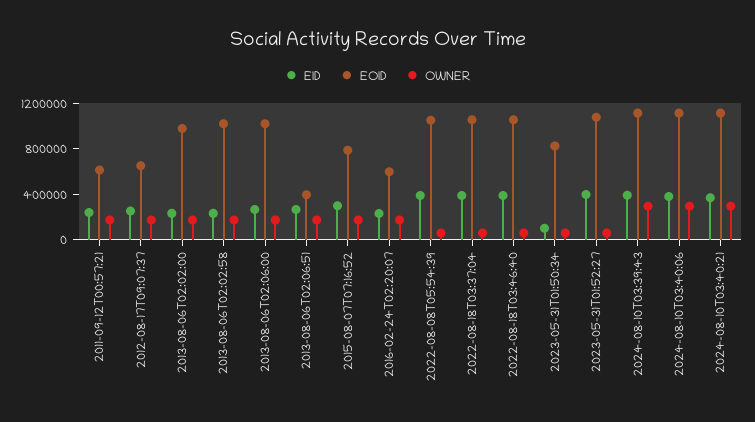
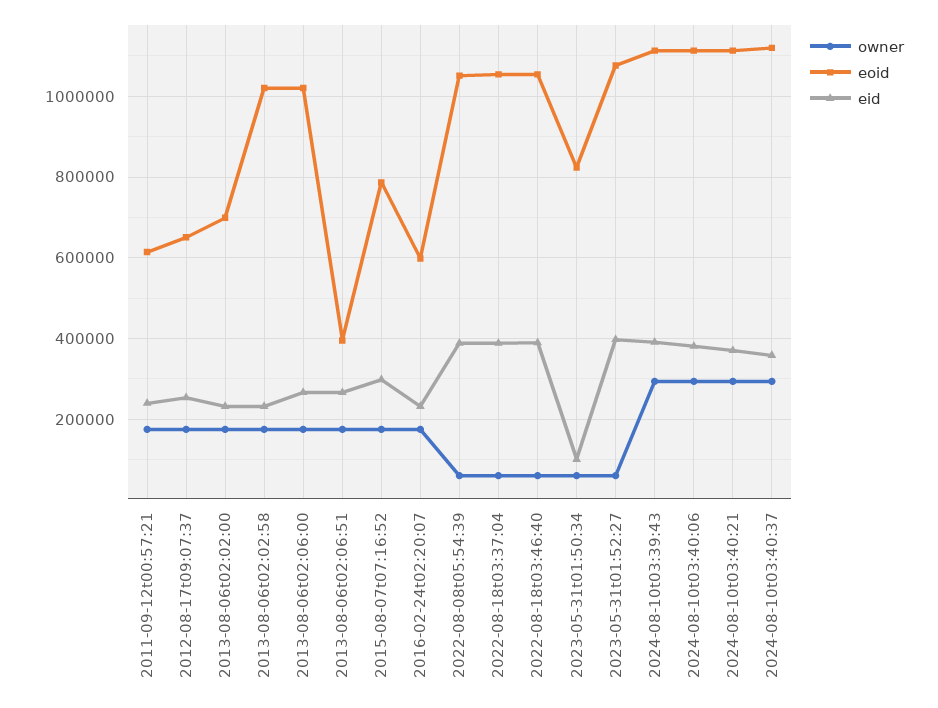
EOID, 2013-08-06T02:02:00: 1000000 -> 700000
OWNER, 2024-08-10t03:40:37: none -> 300000
EOID, 2024-08-10t03:40:37: none -> 1120000
EID, 2024-08-10t03:40:37: none -> 360000

